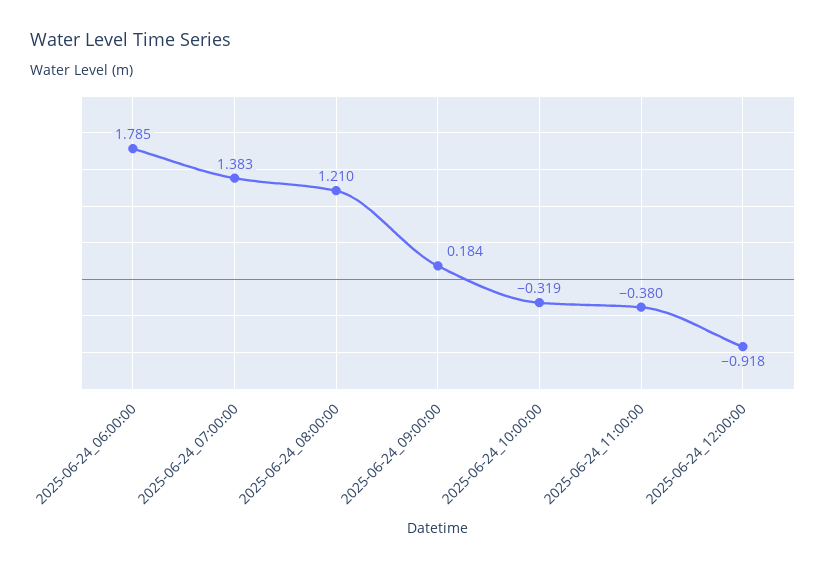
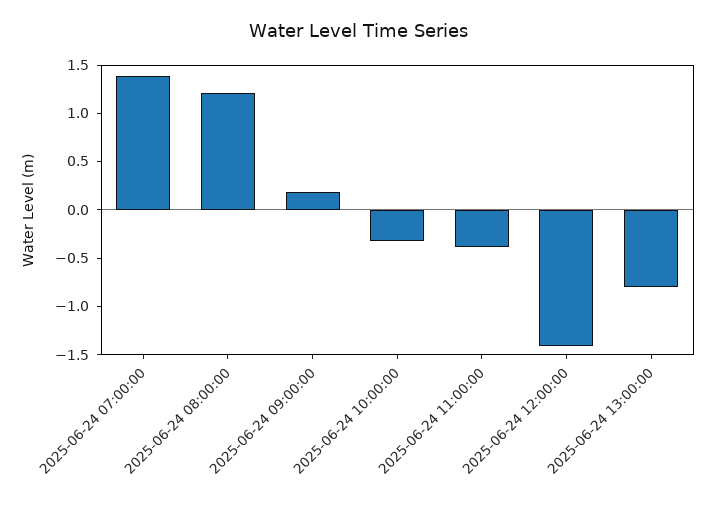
2025-06-24_06:00:00: 1.785 -> none
2025-06-24_12:00:00: -0.918 -> -1.4
2025-06-24 13:00:00: none -> -0.8

